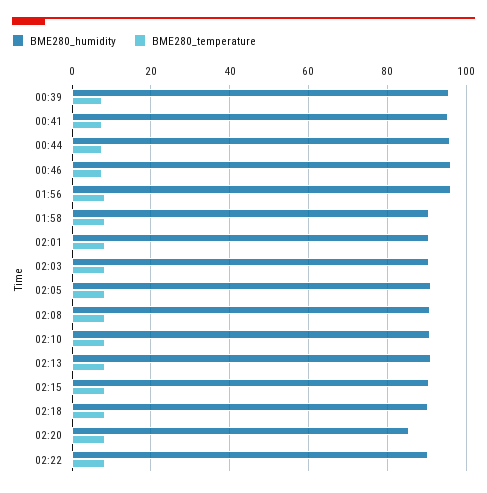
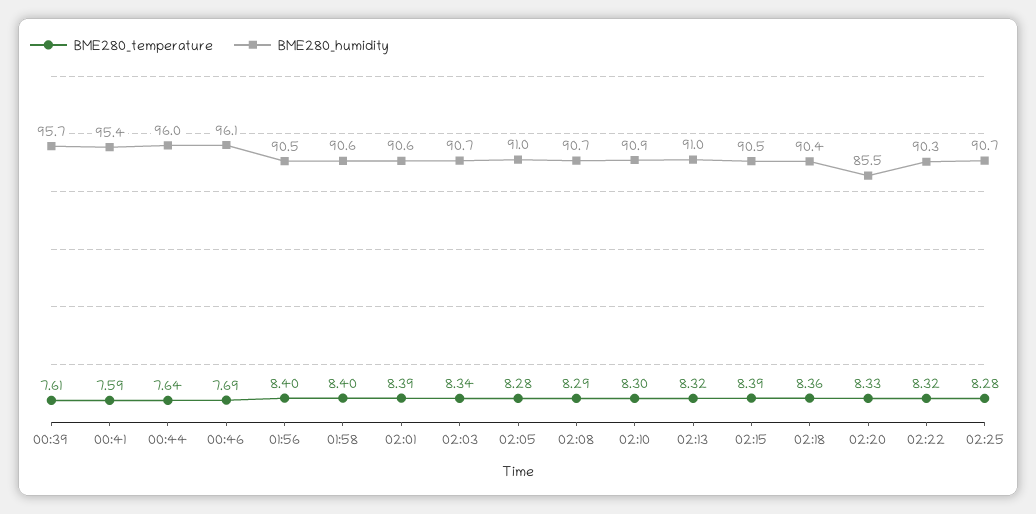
BME280_humidity, 01:56: 96 -> 90.5
BME280_temperature, 02:25: none -> 8.28
BME280_humidity, 02:25: none -> 90.7

